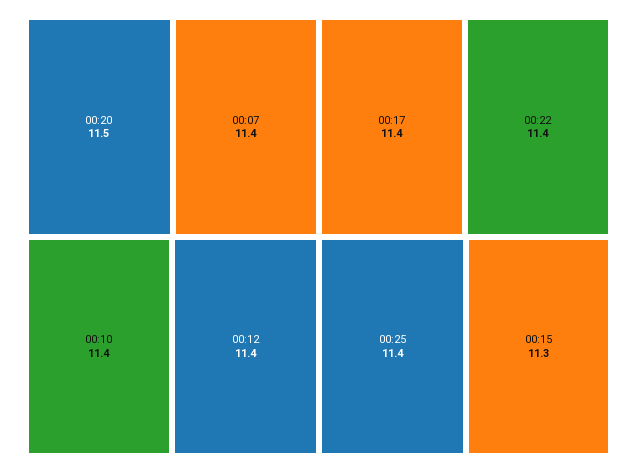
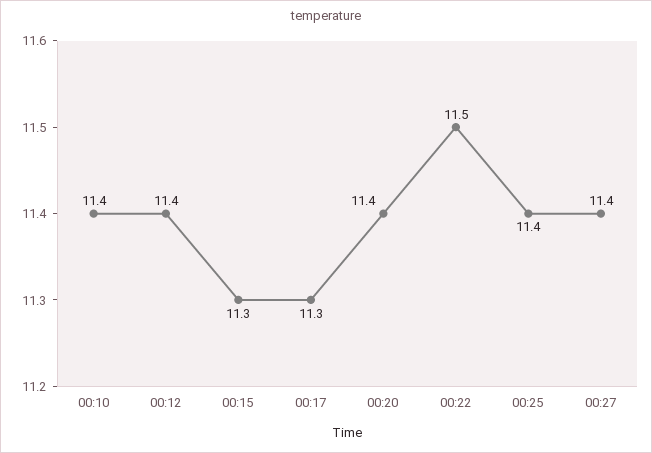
00:20: 11.5 -> 11.4
00:07: 11.4 -> none
00:17: 11.4 -> 11.3
00:22: 11.4 -> 11.5
00:27: none -> 11.4

